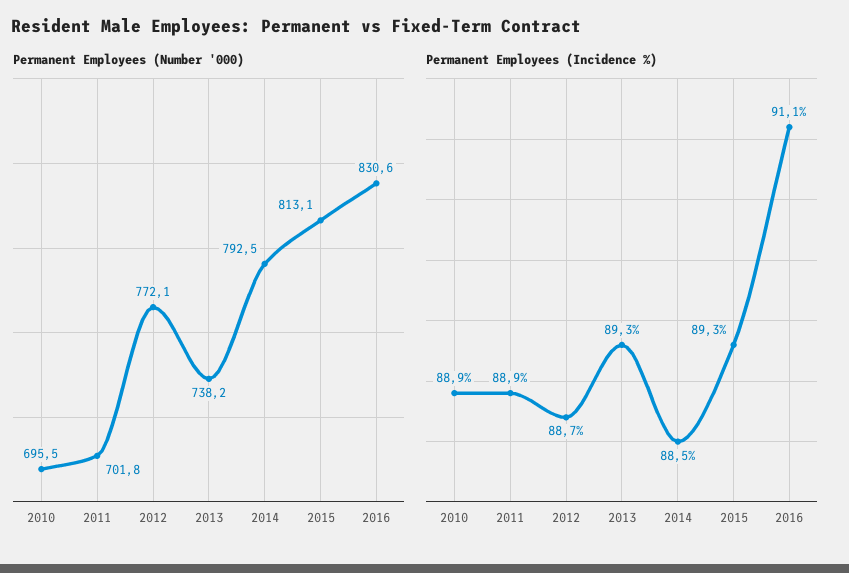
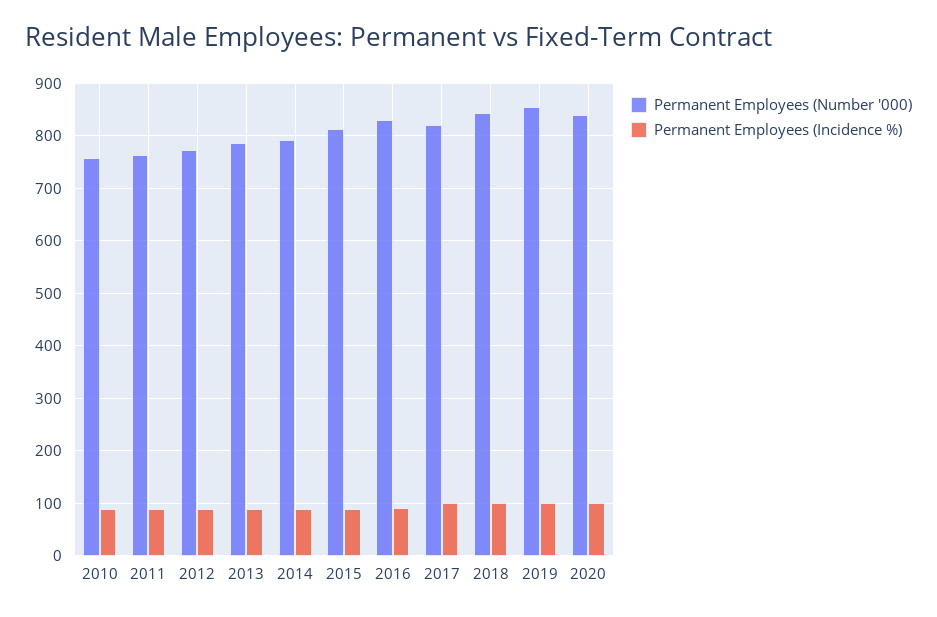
Permanent Employees (Number '000), 2010: 695.5 -> 760
Permanent Employees (Number '000), 2011: 701.8 -> 760
Permanent Employees (Number '000), 2013: 738.2 -> 780
Permanent Employees (Number '000), 2017: none -> 820
Permanent Employees (Incidence %), 2017: none -> 100
Permanent Employees (Number '000), 2018: none -> 840
Permanent Employees (Incidence %), 2018: none -> 100
Permanent Employees (Number '000), 2019: none -> 860
Permanent Employees (Incidence %), 2019: none -> 100
Permanent Employees (Number '000), 2020: none -> 840
Permanent Employees (Incidence %), 2020: none -> 100

